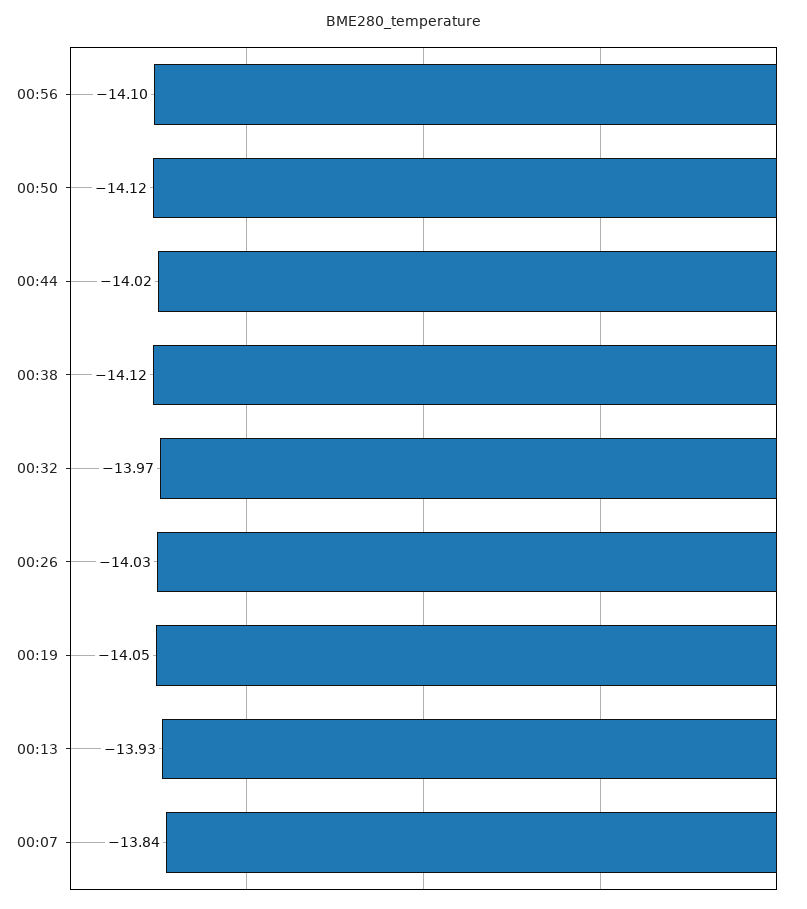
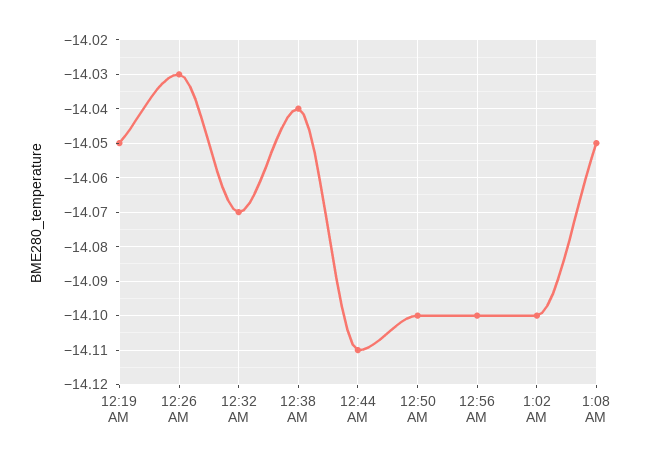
00:50: -14.12 -> -14.1
00:44: -14.02 -> -14.11
00:38: -14.12 -> -14.04
00:32: -13.97 -> -14.07
00:13: -13.93 -> none
00:07: -13.84 -> none
1:02 AM: none -> -14.1
1:08 AM: none -> -14.05

